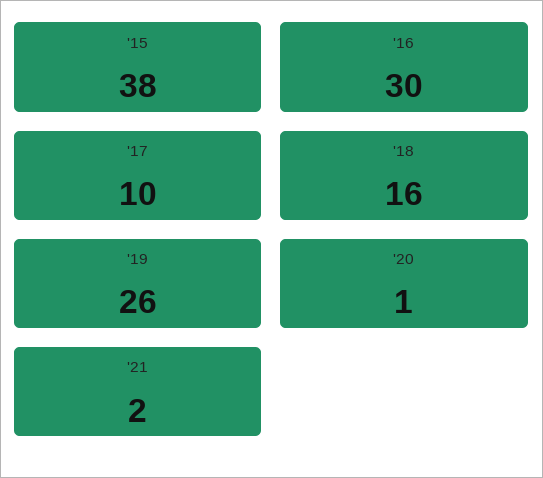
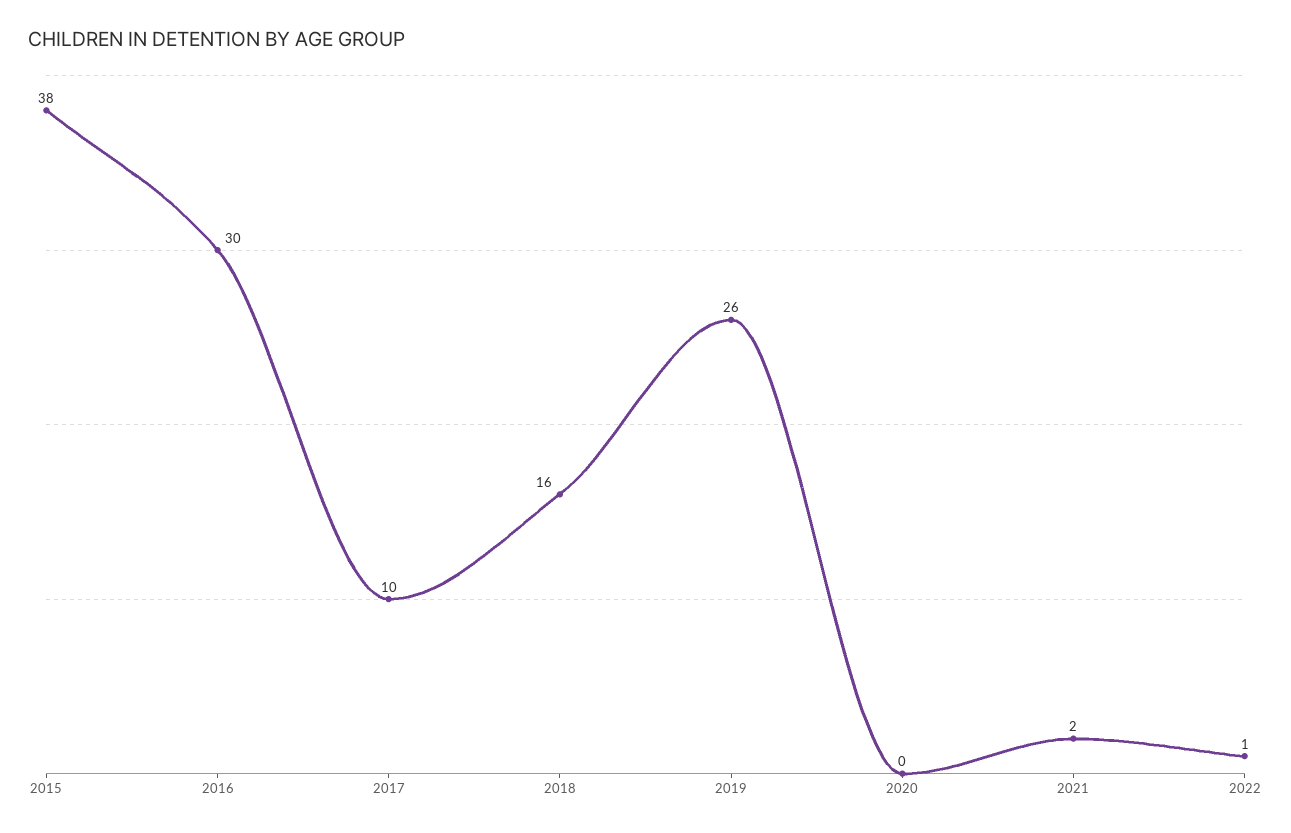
'20: 1 -> 0
2022: none -> 1

